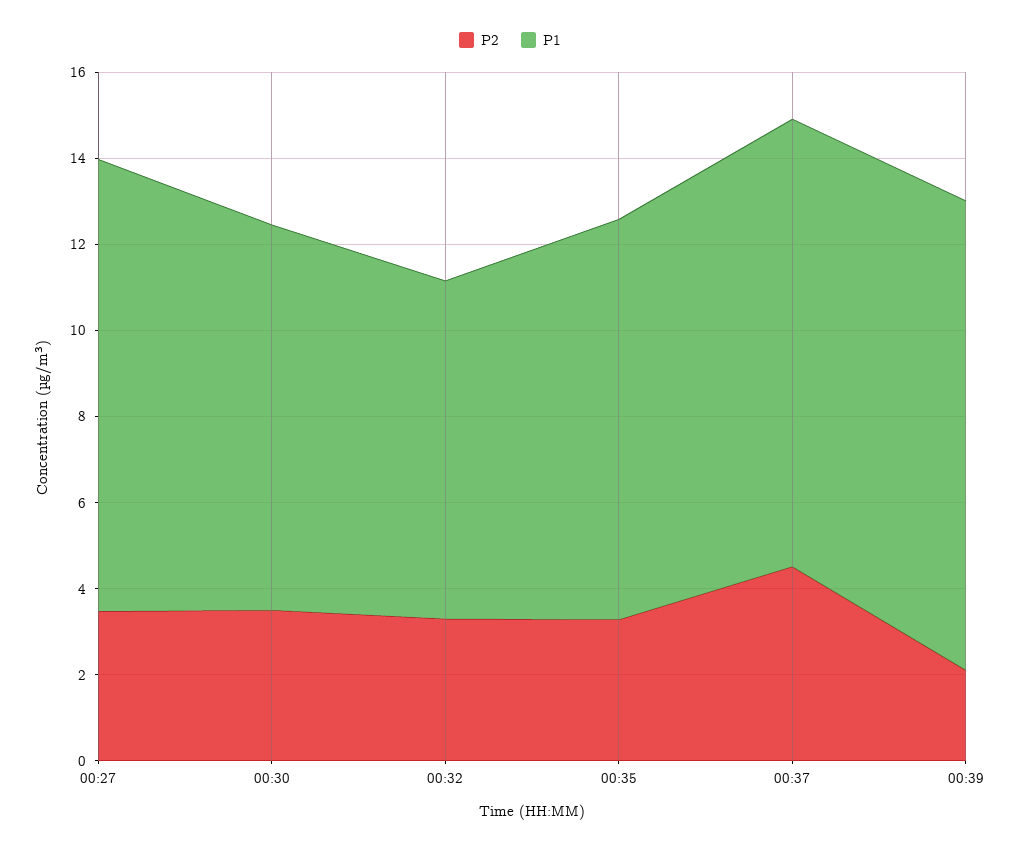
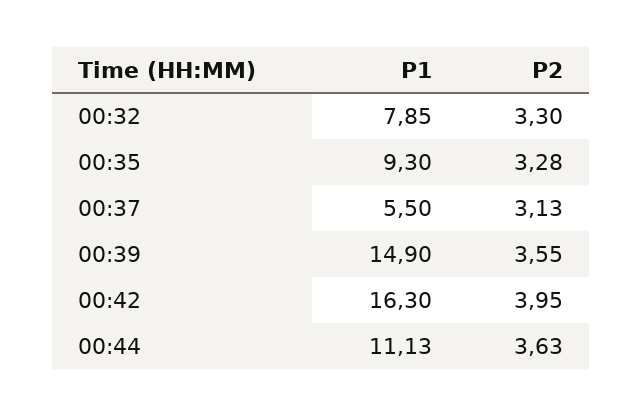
P2, 00:27: 3.5 -> none
P1, 00:27: 10.5 -> none
P2, 00:30: 3.5 -> none
P1, 00:30: 9 -> none
P2, 00:37: 4.5 -> 3.13
P1, 00:37: 10.5 -> 5.5
P2, 00:39: 2 -> 3.55
P1, 00:39: 11 -> 14.9
P1, 00:42: none -> 16.3
P2, 00:42: none -> 3.95
P1, 00:44: none -> 11.13
P2, 00:44: none -> 3.63

